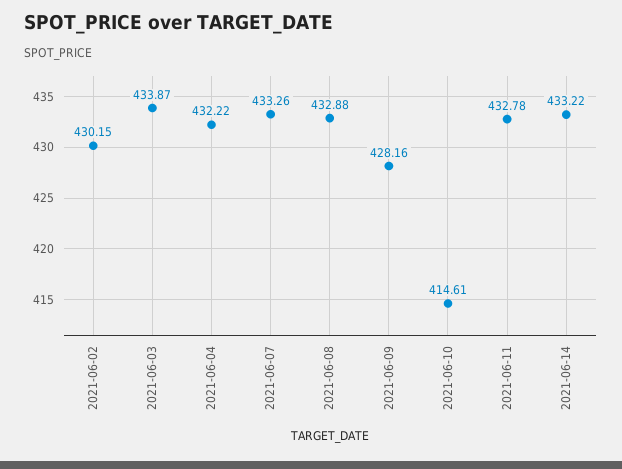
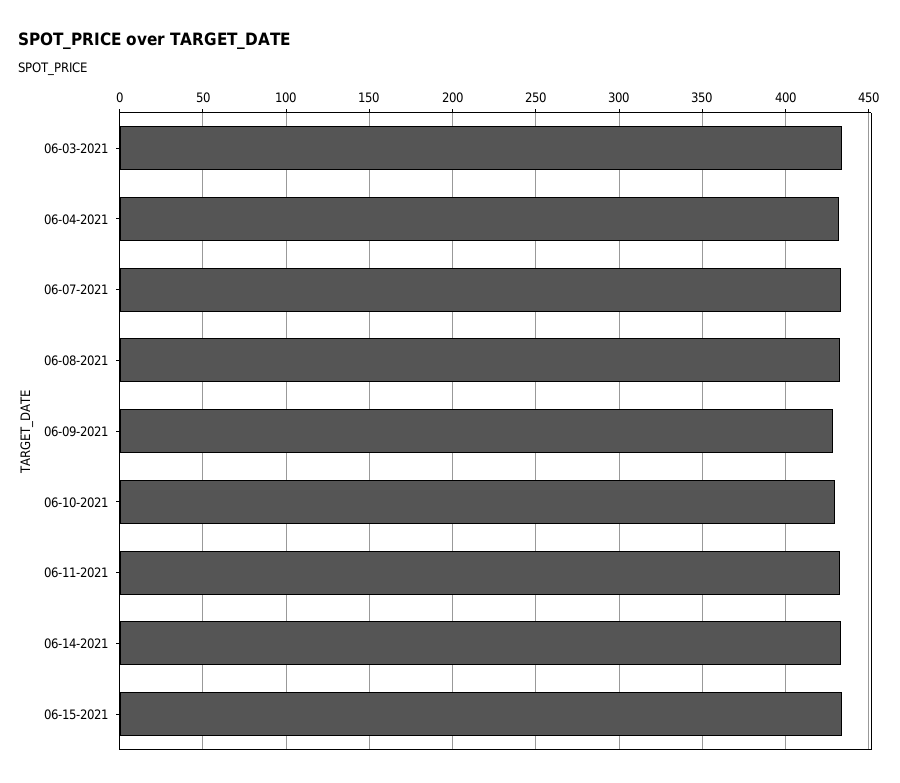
2021-06-02: 430.15 -> none
2021-06-10: 414.61 -> 430
06-15-2021: none -> 435

